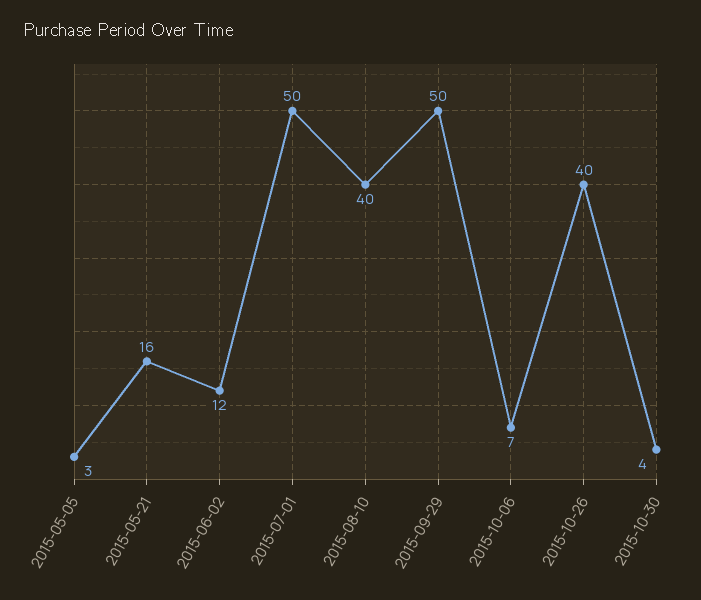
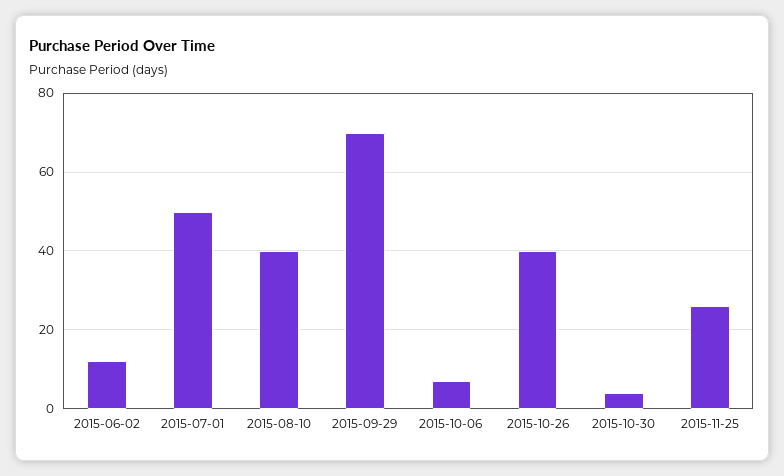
2015-05-05: 3 -> none
2015-05-21: 16 -> none
2015-09-29: 50 -> 70
2015-11-25: none -> 25

